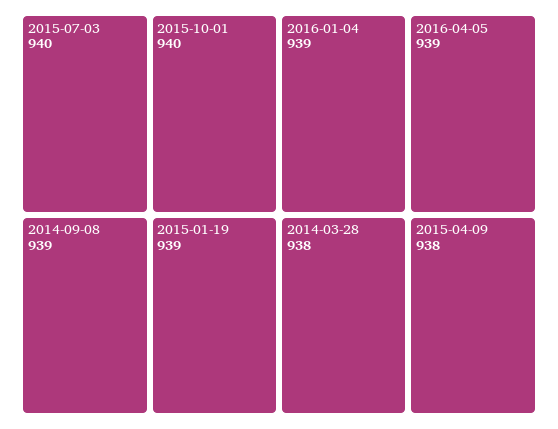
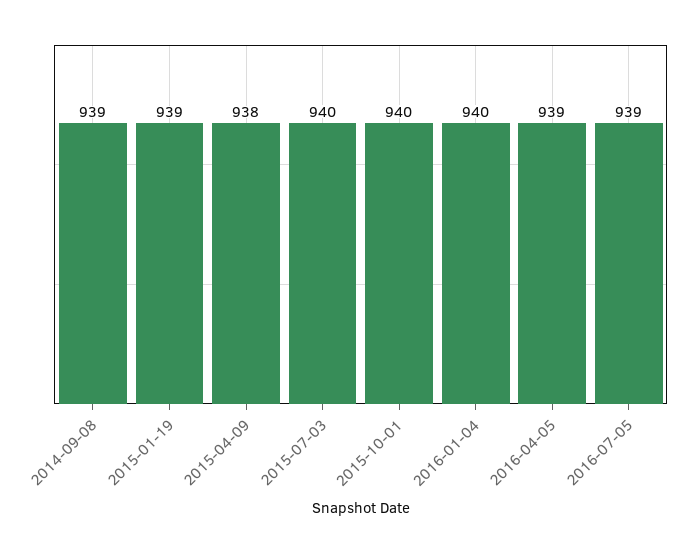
2016-01-04: 939 -> 940
2014-03-28: 938 -> none
2016-07-05: none -> 939

